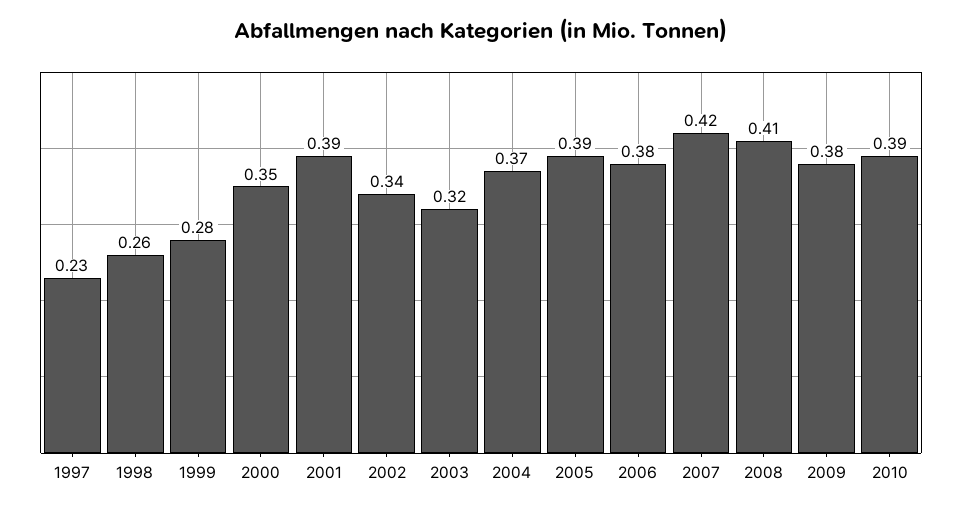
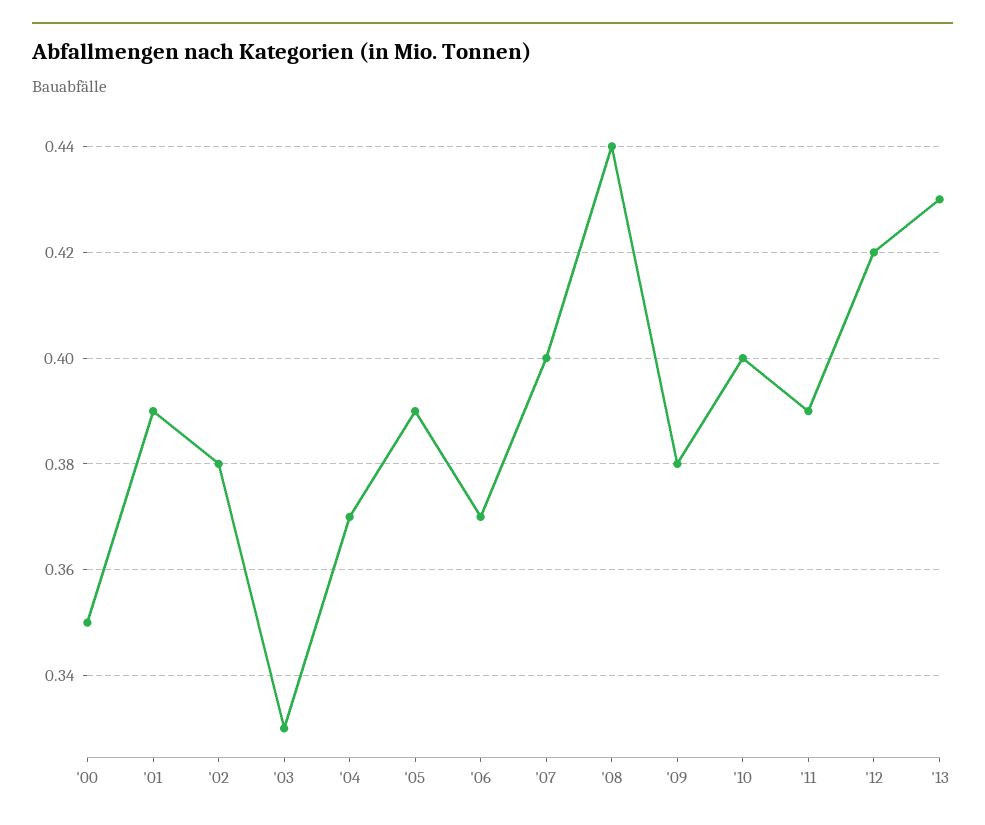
1997: 0.23 -> none
1998: 0.26 -> none
1999: 0.28 -> none
2002: 0.34 -> 0.38
2003: 0.32 -> 0.33
2006: 0.38 -> 0.37
2007: 0.42 -> 0.4
2008: 0.41 -> 0.44
2010: 0.39 -> 0.4
'11: none -> 0.39
'12: none -> 0.42
'13: none -> 0.43

